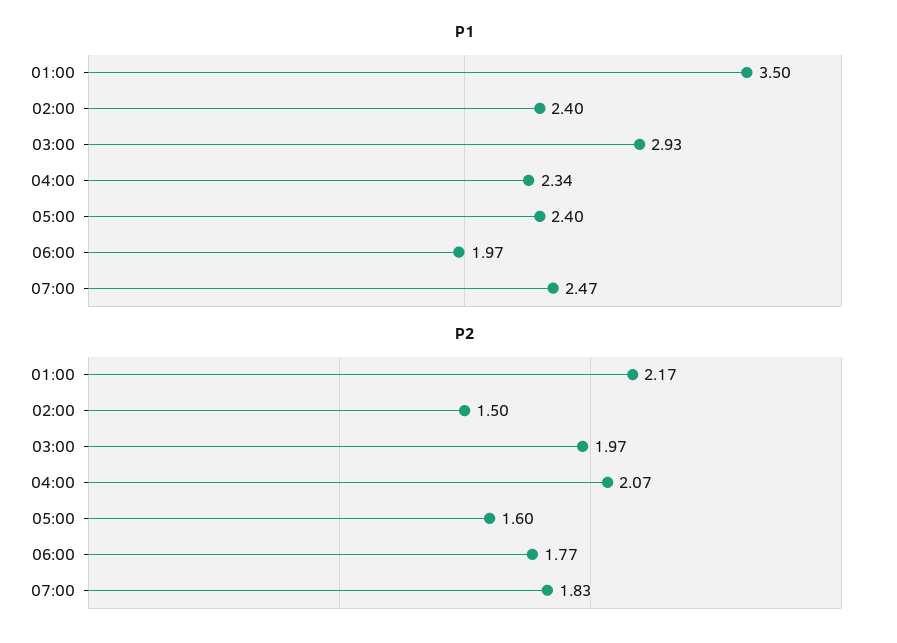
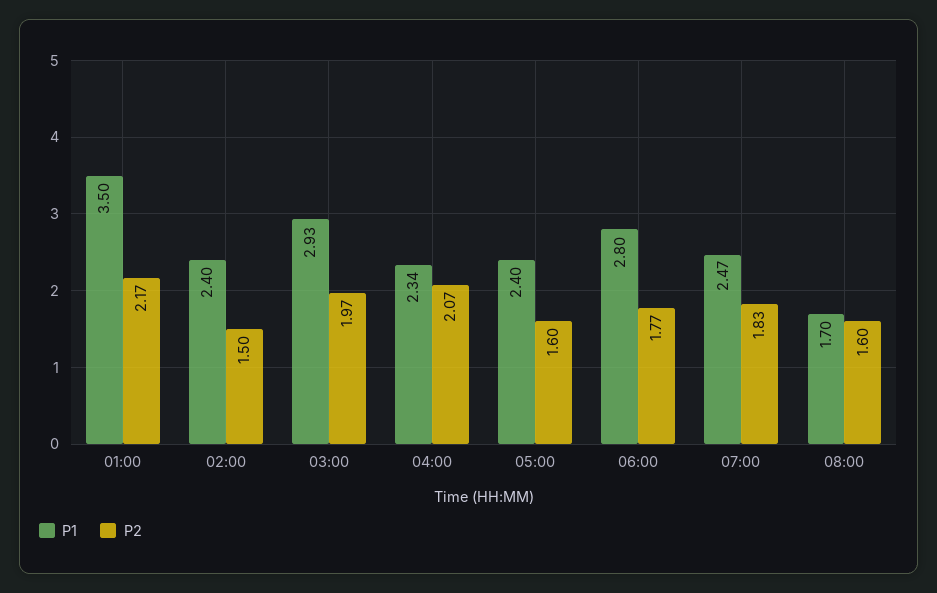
P1, 06:00: 1.97 -> 2.8
P1, 08:00: none -> 1.7
P2, 08:00: none -> 1.6

